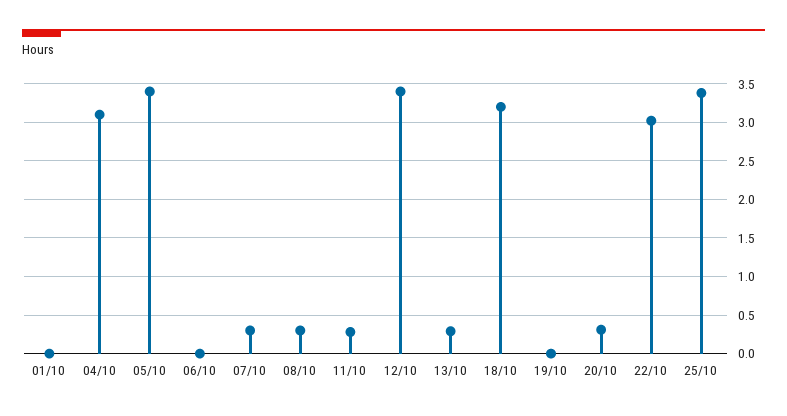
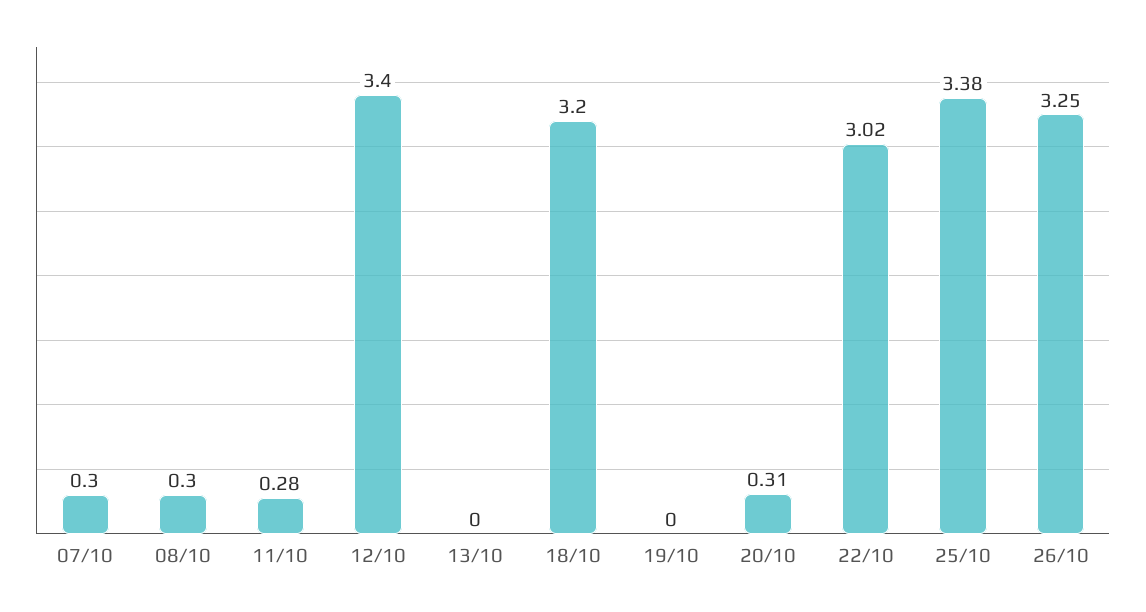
01/10: 0 -> none
04/10: 3.1 -> none
05/10: 3.4 -> none
06/10: 0 -> none
13/10: 0.3 -> 0
26/10: none -> 3.25

